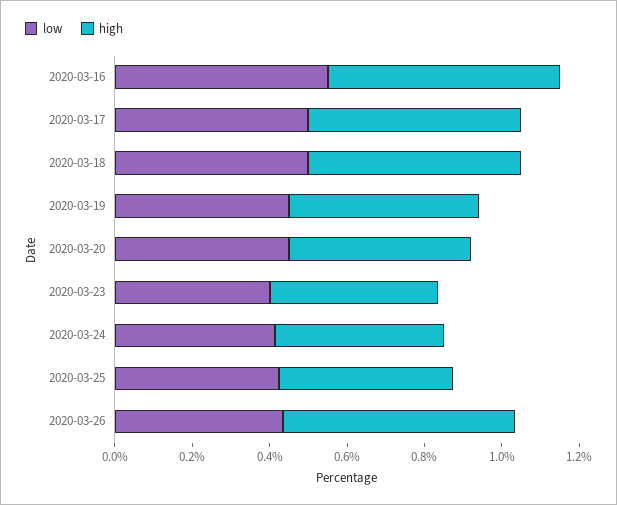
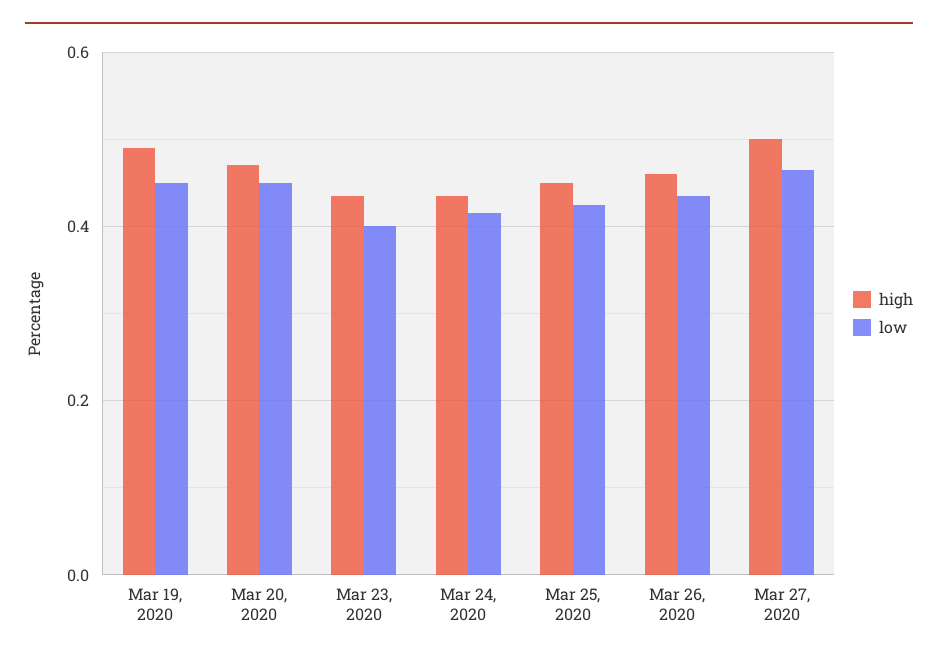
low, 2020-03-16: 0.55 -> none
high, 2020-03-16: 0.6 -> none
low, 2020-03-17: 0.5 -> none
high, 2020-03-17: 0.55 -> none
low, 2020-03-18: 0.5 -> none
high, 2020-03-18: 0.55 -> none
high, 2020-03-26: 0.6 -> 0.46
high, Mar 27, 2020: none -> 0.5
low, Mar 27, 2020: none -> 0.46

